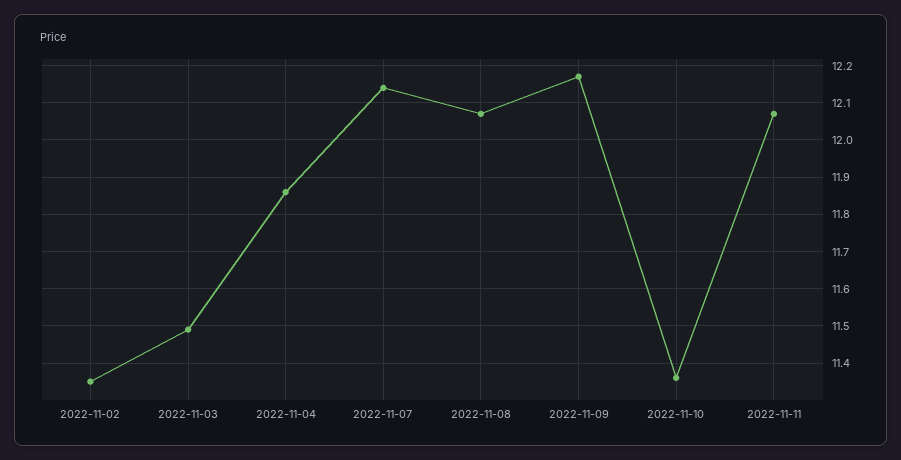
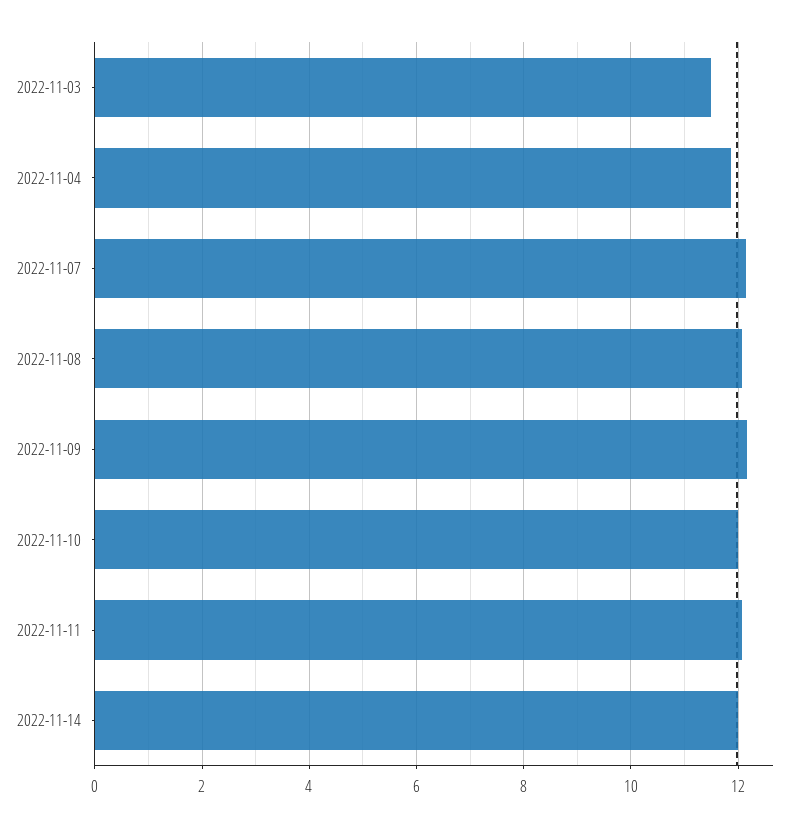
2022-11-02: 11.35 -> none
2022-11-10: 11.35 -> 12
2022-11-14: none -> 12

